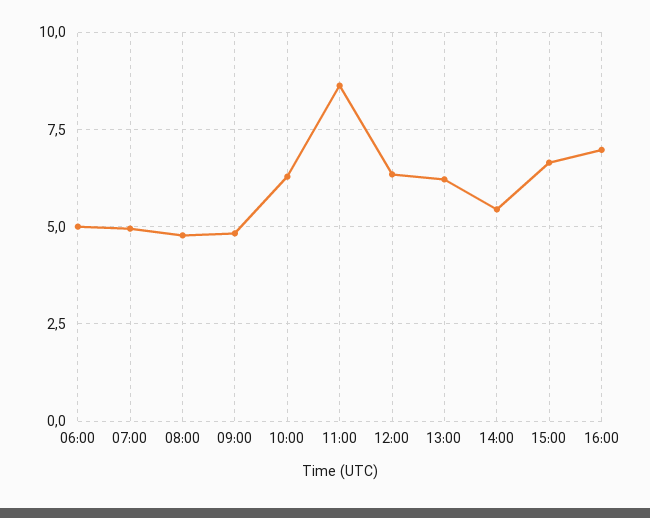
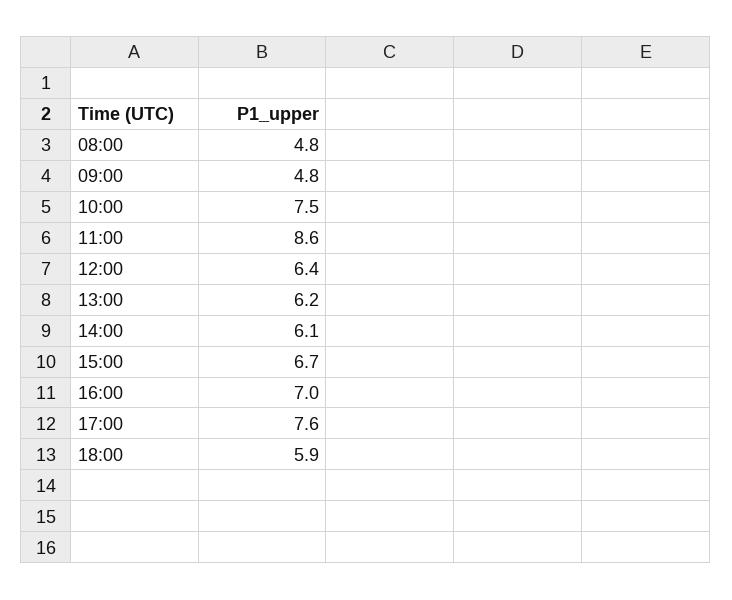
06:00: 5 -> none
07:00: 5 -> none
10:00: 6.25 -> 7.5
14:00: 5.5 -> 6.1
17:00: none -> 7.6
18:00: none -> 5.9

